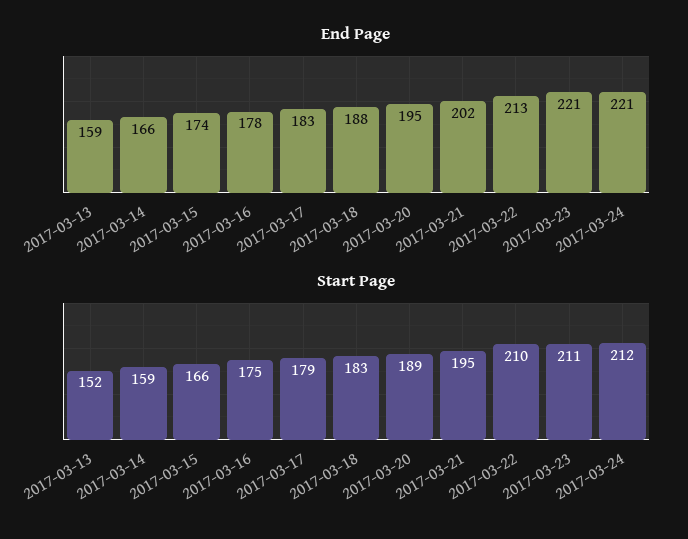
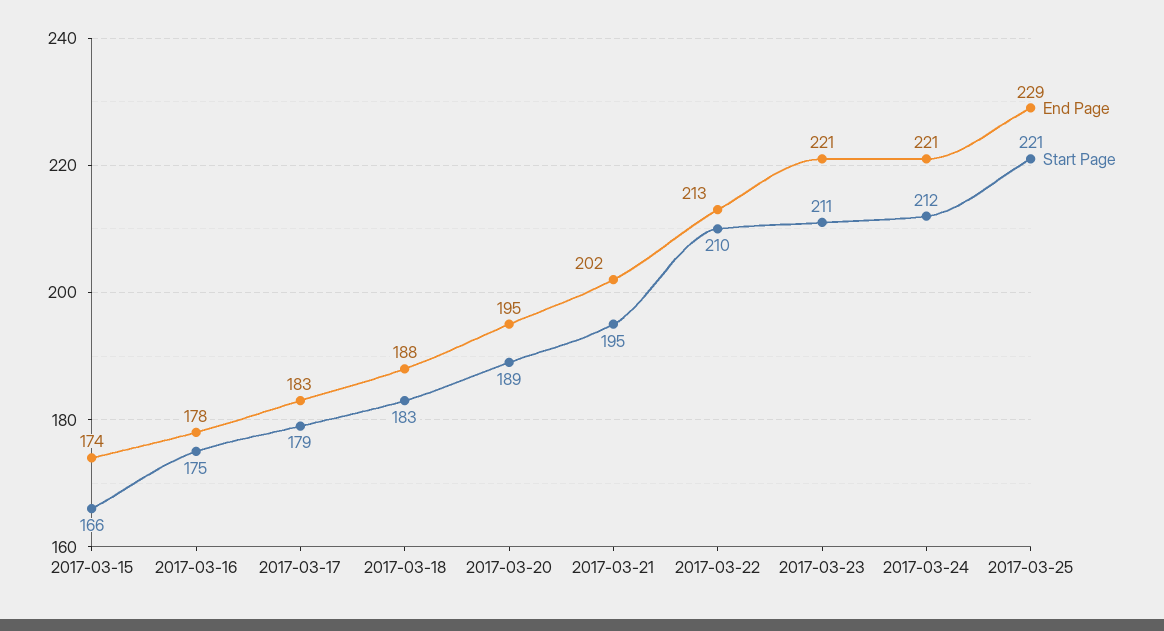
End Page, 2017-03-13: 159 -> none
End Page, 2017-03-14: 166 -> none
Start Page, 2017-03-13: 152 -> none
Start Page, 2017-03-14: 159 -> none
End Page, 2017-03-25: none -> 229
Start Page, 2017-03-25: none -> 221

